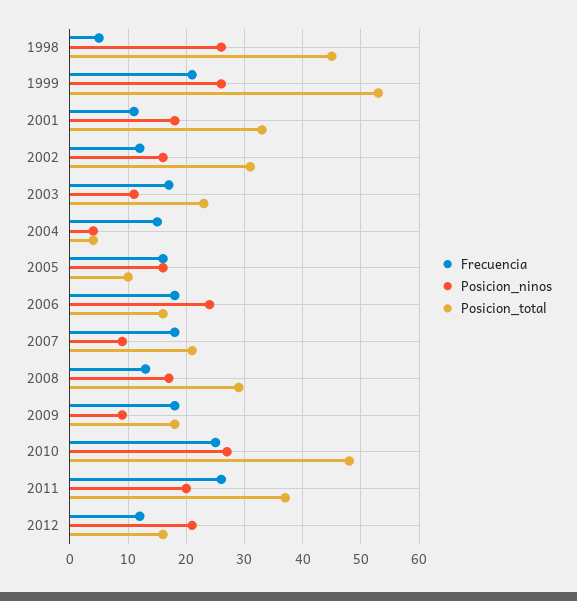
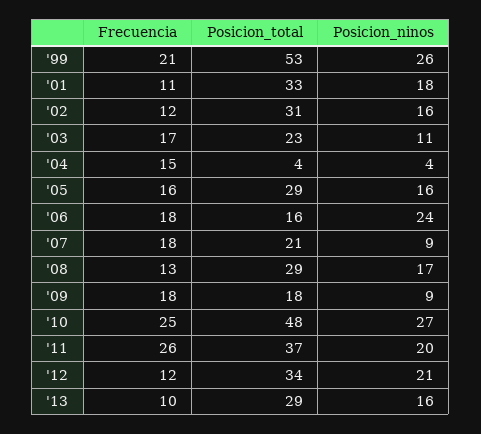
Frecuencia, 1998: 5 -> none
Posicion_ninos, 1998: 25 -> none
Posicion_total, 1998: 45 -> none
Posicion_total, 2005: 10 -> 29
Posicion_total, 2012: 15 -> 34
Frecuencia, '13: none -> 10
Posicion_total, '13: none -> 29
Posicion_ninos, '13: none -> 16

